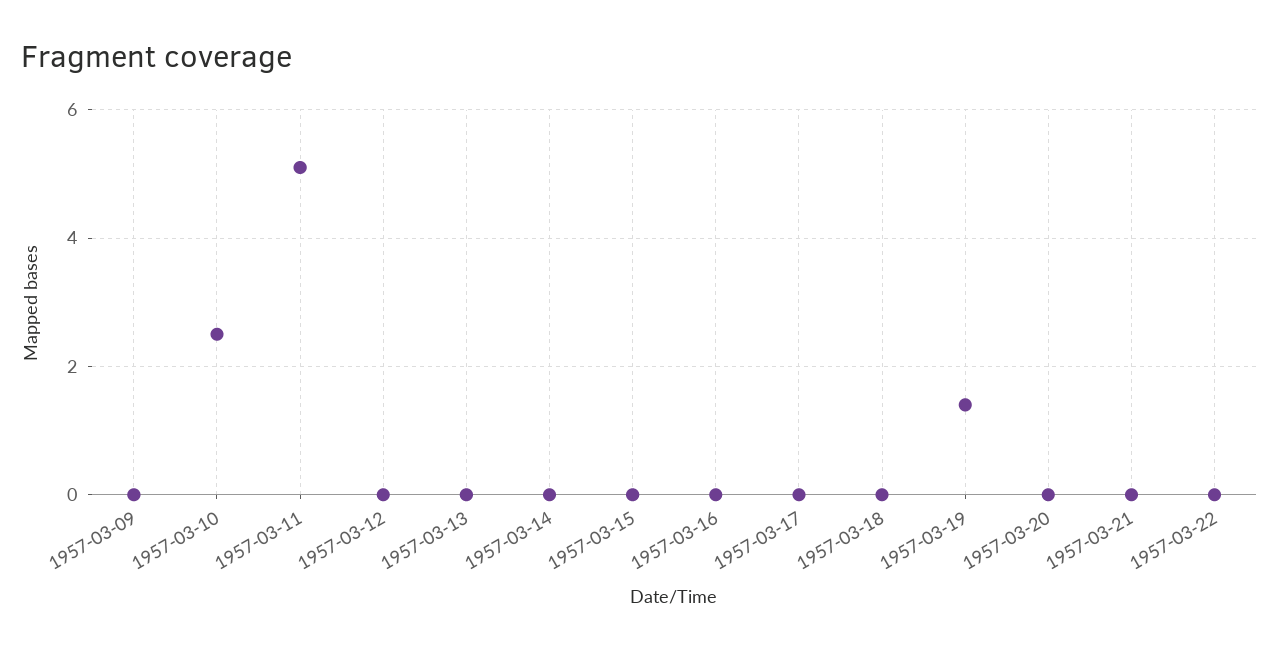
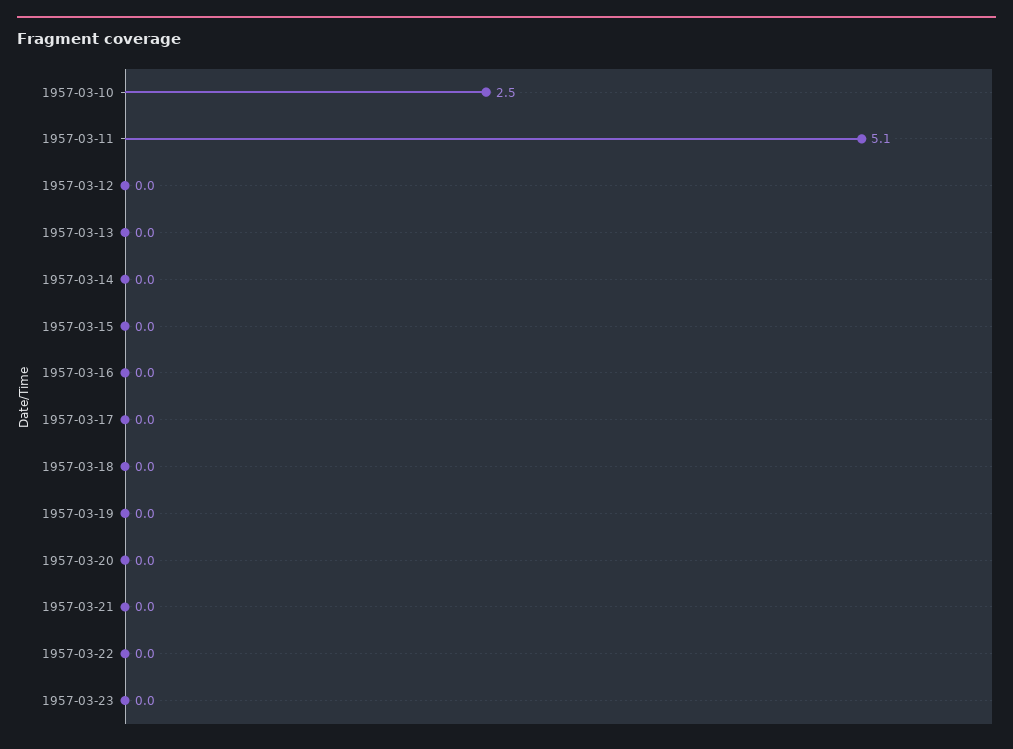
1957-03-09: 0 -> none
1957-03-19: 1.5 -> 0
1957-03-23: none -> 0

